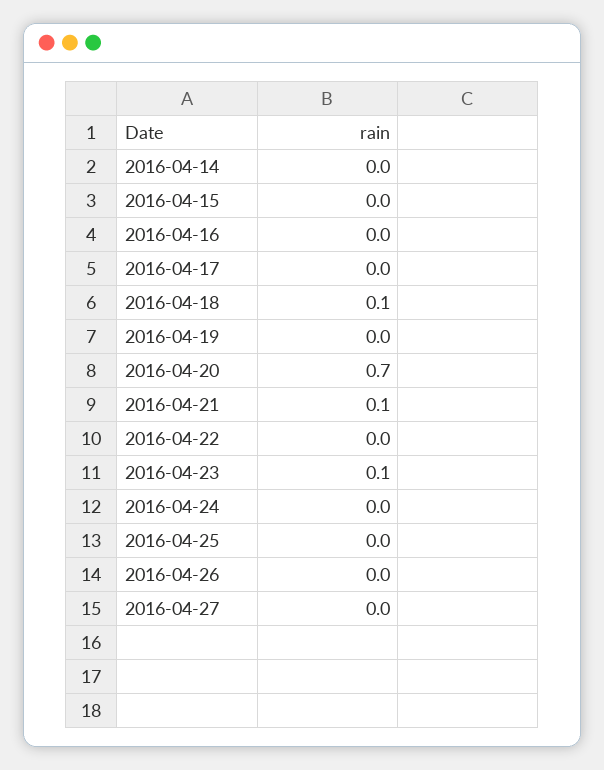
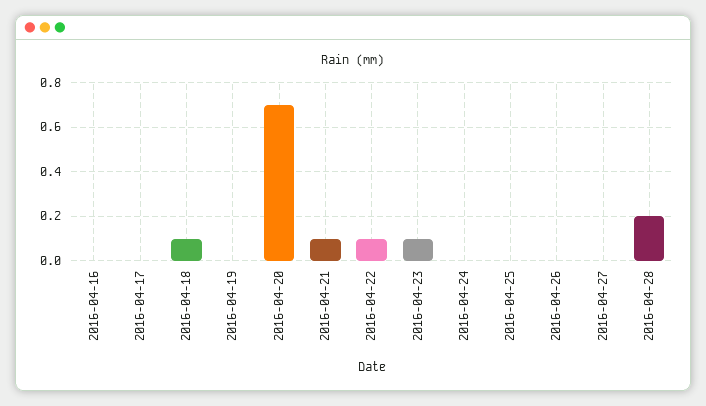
2016-04-14: 0 -> none
2016-04-15: 0 -> none
2016-04-22: 0 -> 0.1
2016-04-28: none -> 0.2

